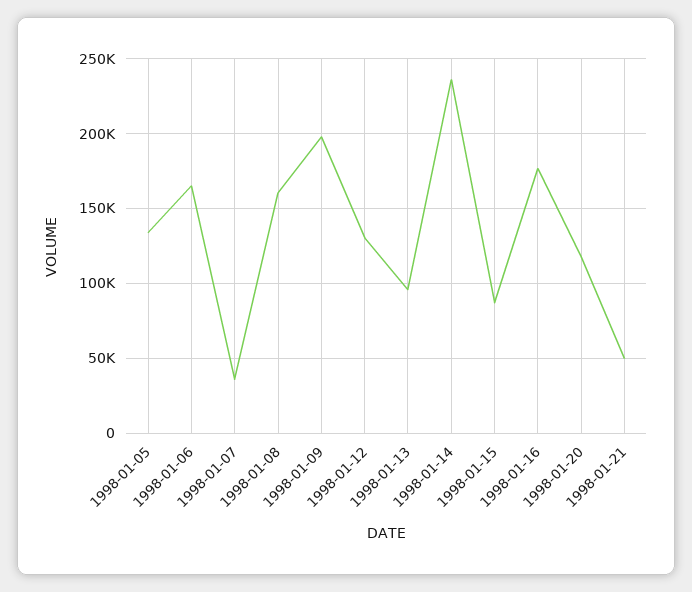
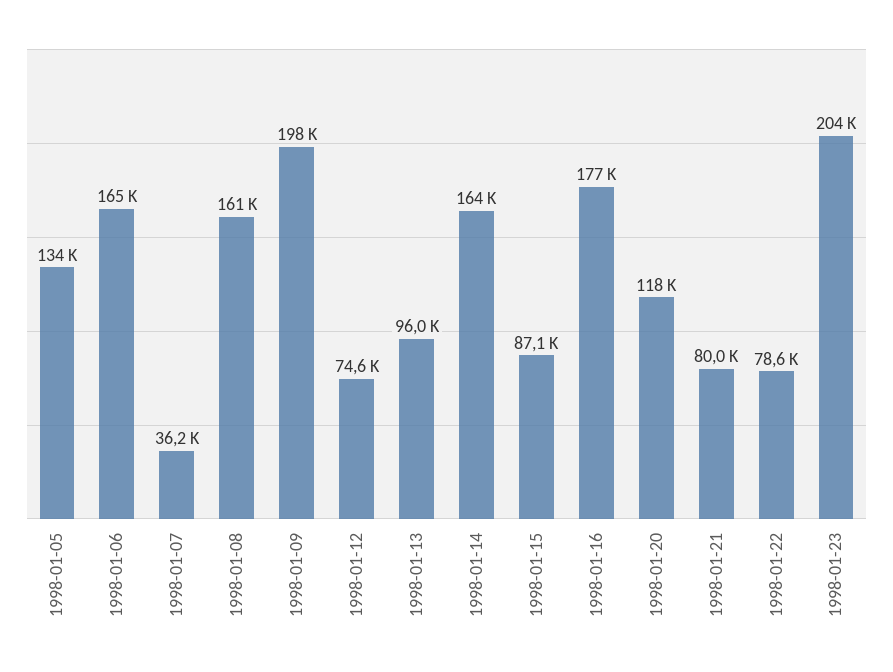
1998-01-12: 130000 -> 74600
1998-01-14: 235000 -> 164000
1998-01-21: 50000 -> 80000
1998-01-22: none -> 78600
1998-01-23: none -> 204000

